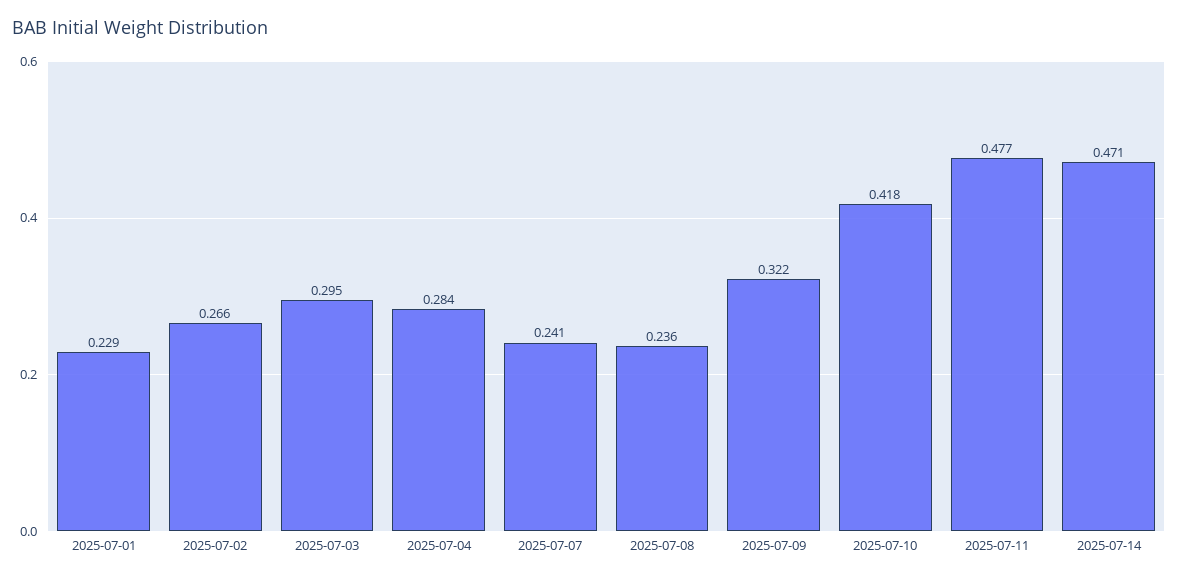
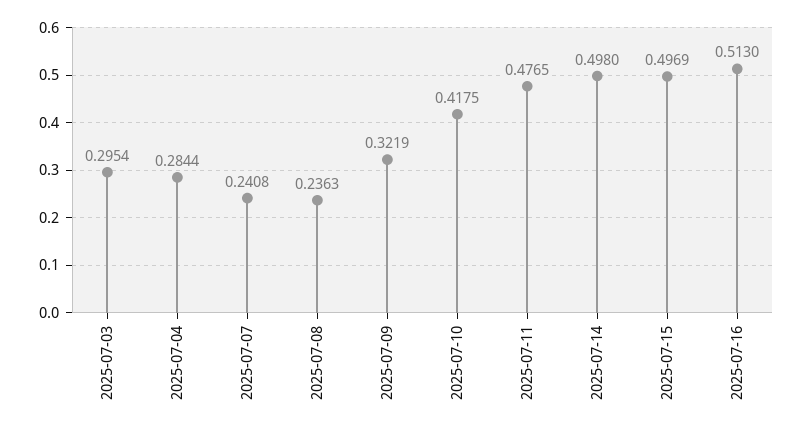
2025-07-01: 0.229 -> none
2025-07-02: 0.266 -> none
2025-07-14: 0.471 -> 0.498
2025-07-15: none -> 0.4969
2025-07-16: none -> 0.513

